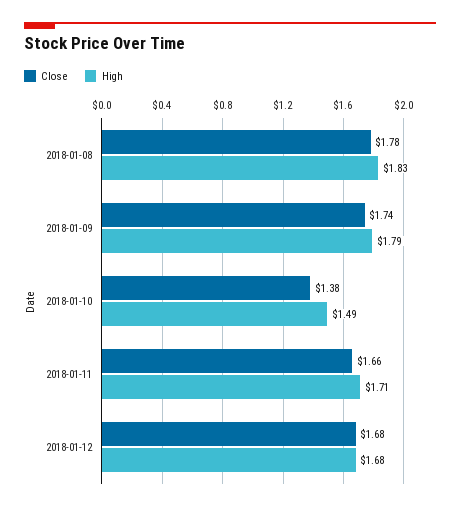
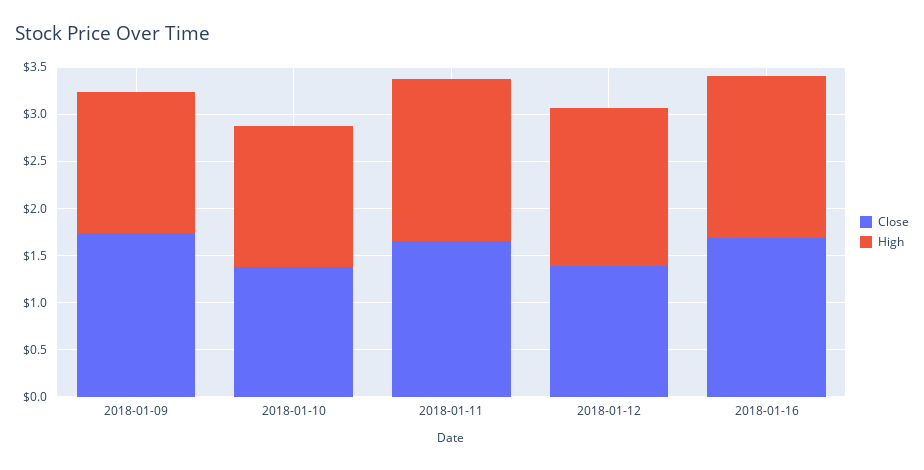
Close, 2018-01-08: 1.78 -> none
High, 2018-01-08: 1.83 -> none
High, 2018-01-09: 1.79 -> 1.5
Close, 2018-01-12: 1.68 -> 1.4
Close, 2018-01-16: none -> 1.7
High, 2018-01-16: none -> 1.7

